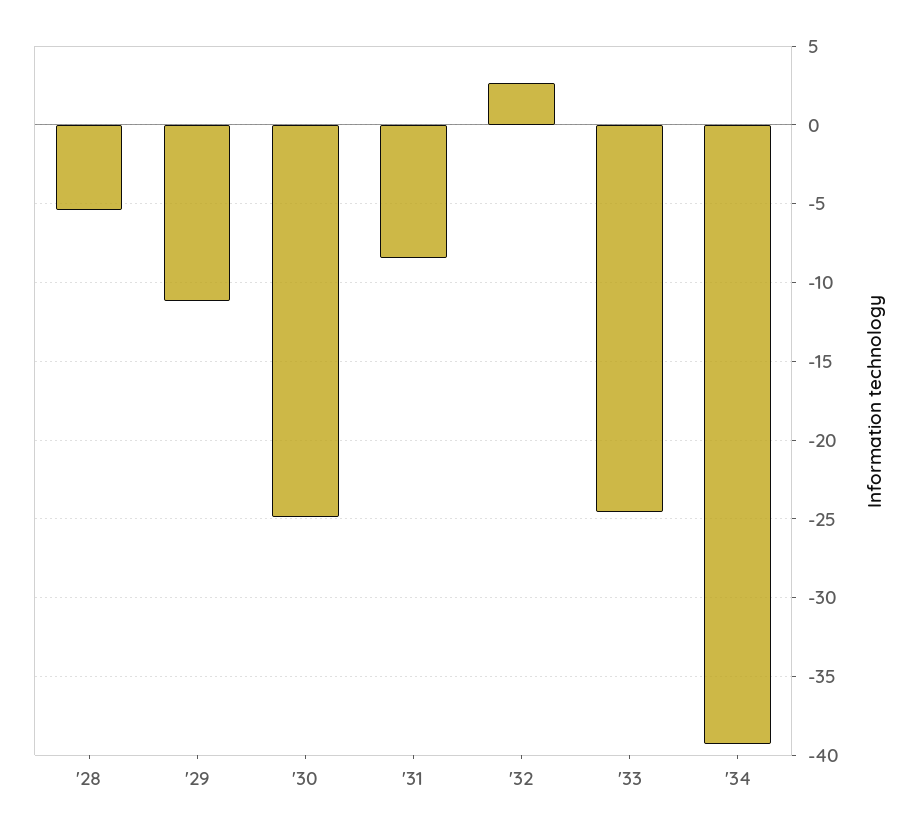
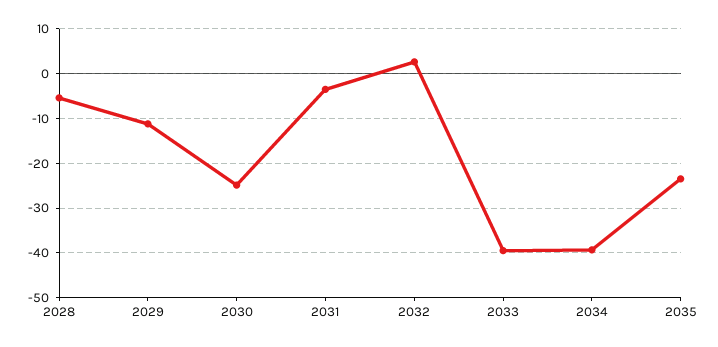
'31: -8.5 -> -4
'33: -24.5 -> -40
2035: none -> -24

